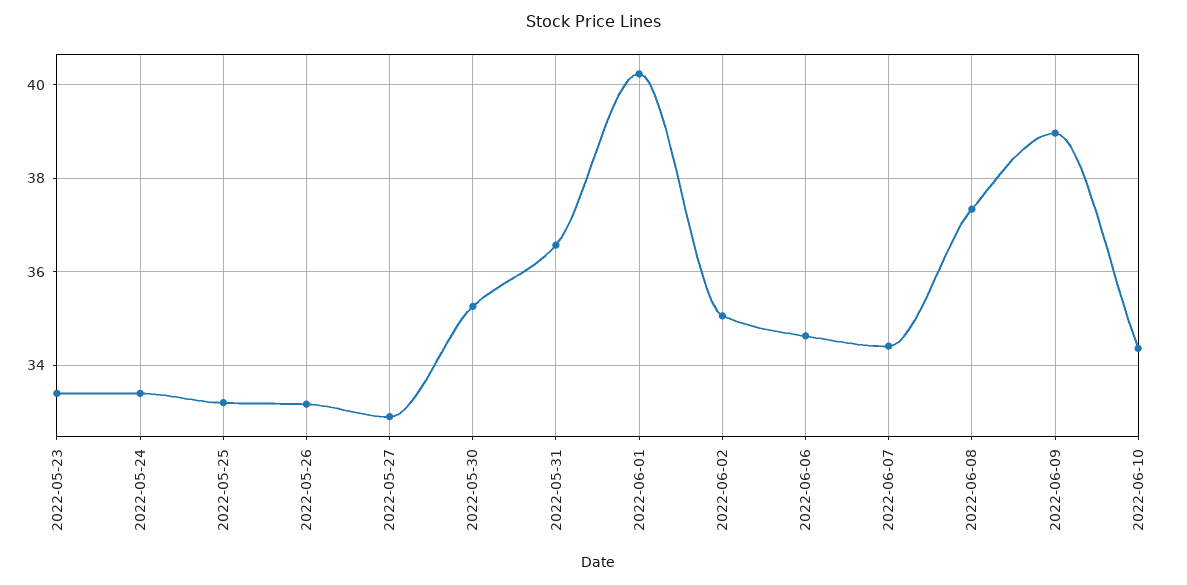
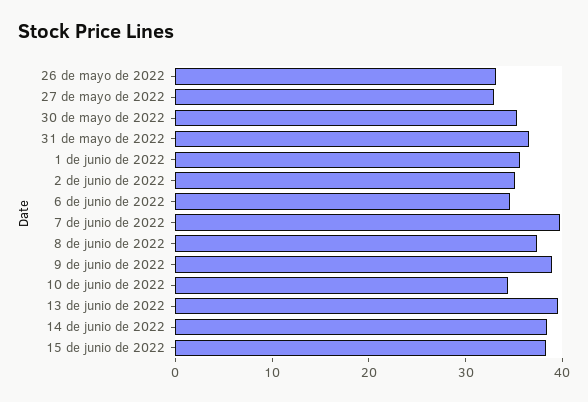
2022-05-23: 33.4 -> none
2022-05-24: 33.4 -> none
2022-05-25: 33.2 -> none
2022-06-01: 40.2 -> 36
2022-06-07: 34.4 -> 40
13 de junio de 2022: none -> 40
14 de junio de 2022: none -> 38
15 de junio de 2022: none -> 38

